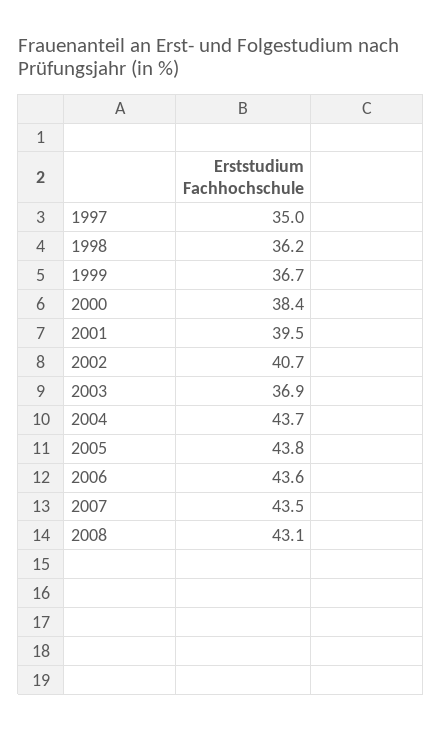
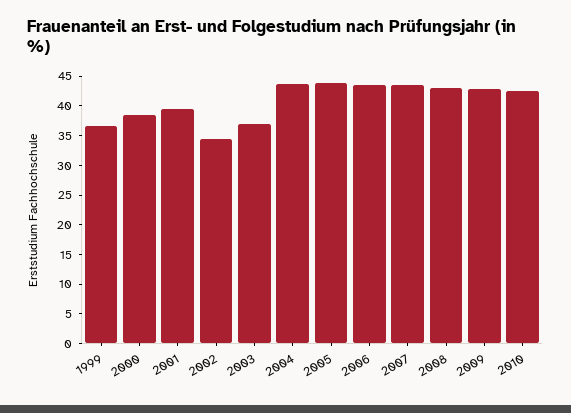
1997: 35 -> none
1998: 36.2 -> none
2002: 40.7 -> 35
2009: none -> 42.5
2010: none -> 42.5

